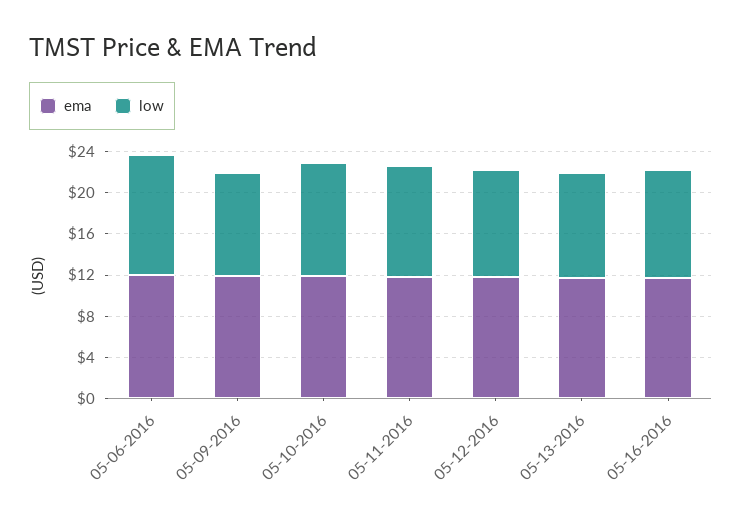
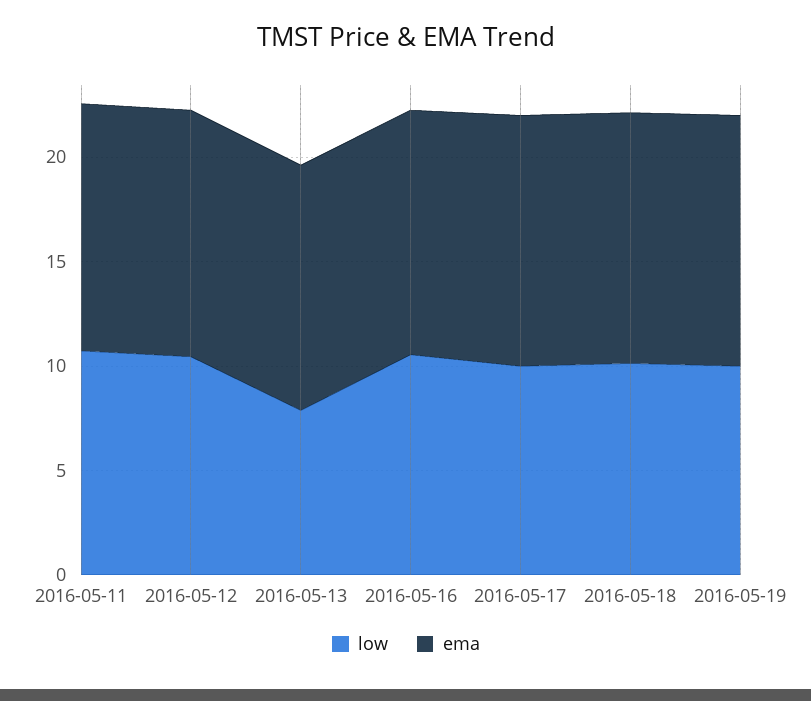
ema, 05-06-2016: 12 -> none
low, 05-06-2016: 12 -> none
ema, 05-09-2016: 12 -> none
low, 05-09-2016: 10 -> none
ema, 05-10-2016: 12 -> none
low, 05-10-2016: 11 -> none
low, 05-13-2016: 10 -> 8
low, 2016-05-17: none -> 10
ema, 2016-05-17: none -> 12
low, 2016-05-18: none -> 10
ema, 2016-05-18: none -> 12
low, 2016-05-19: none -> 10
ema, 2016-05-19: none -> 12

